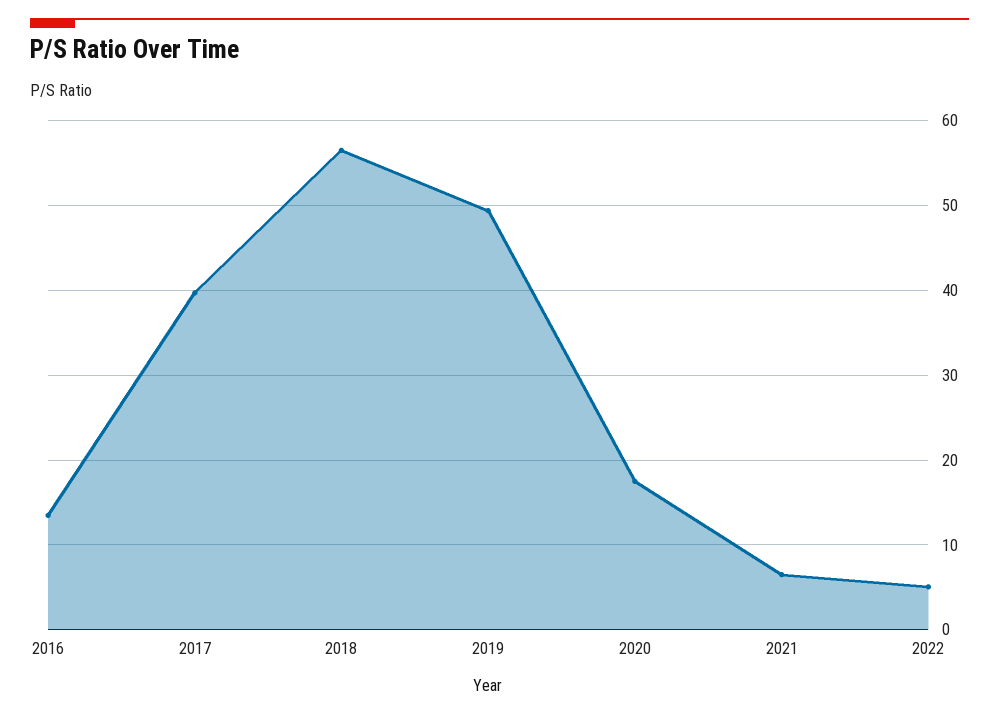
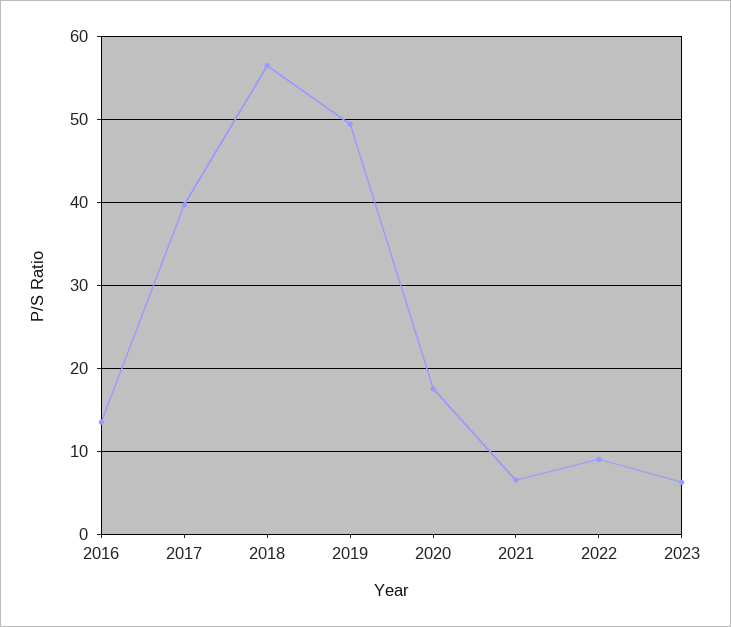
2022: 5 -> 9
2023: none -> 6

